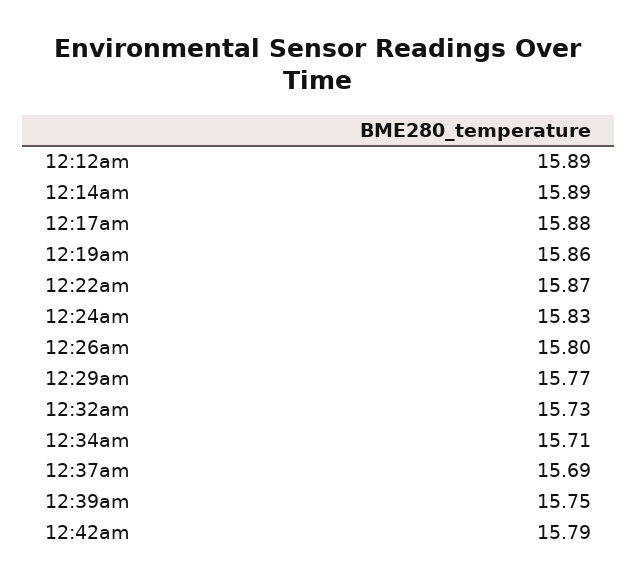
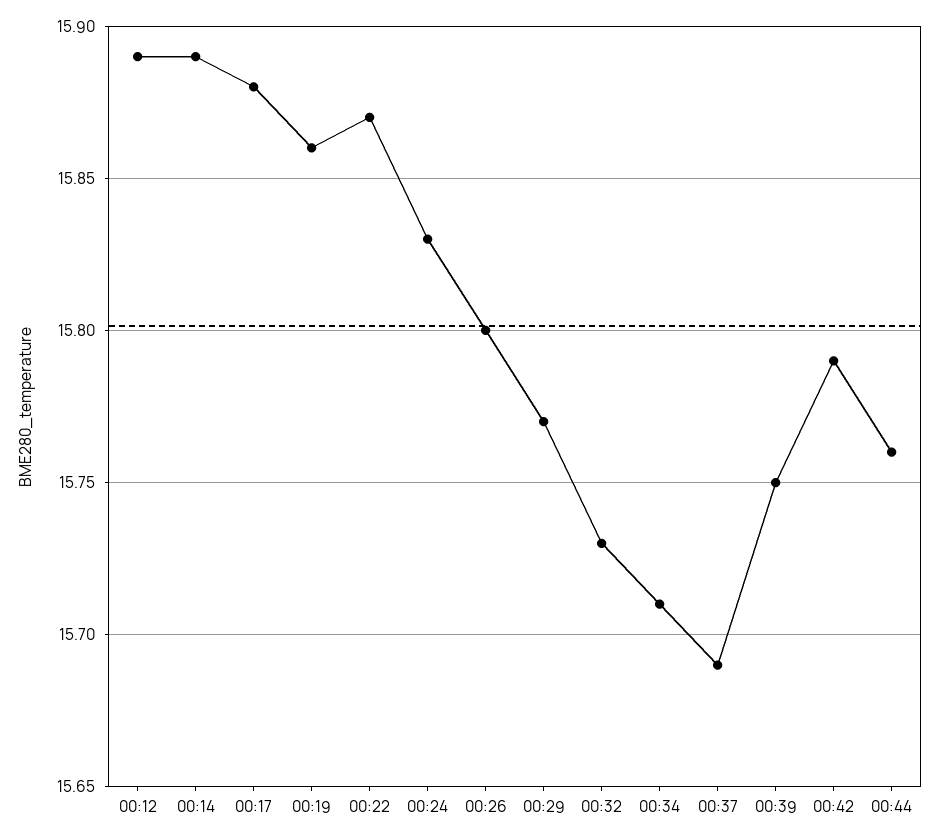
00:44: none -> 15.76

